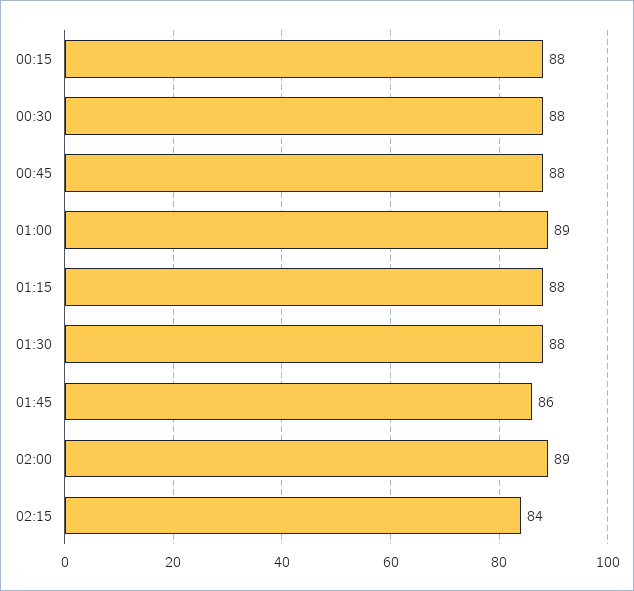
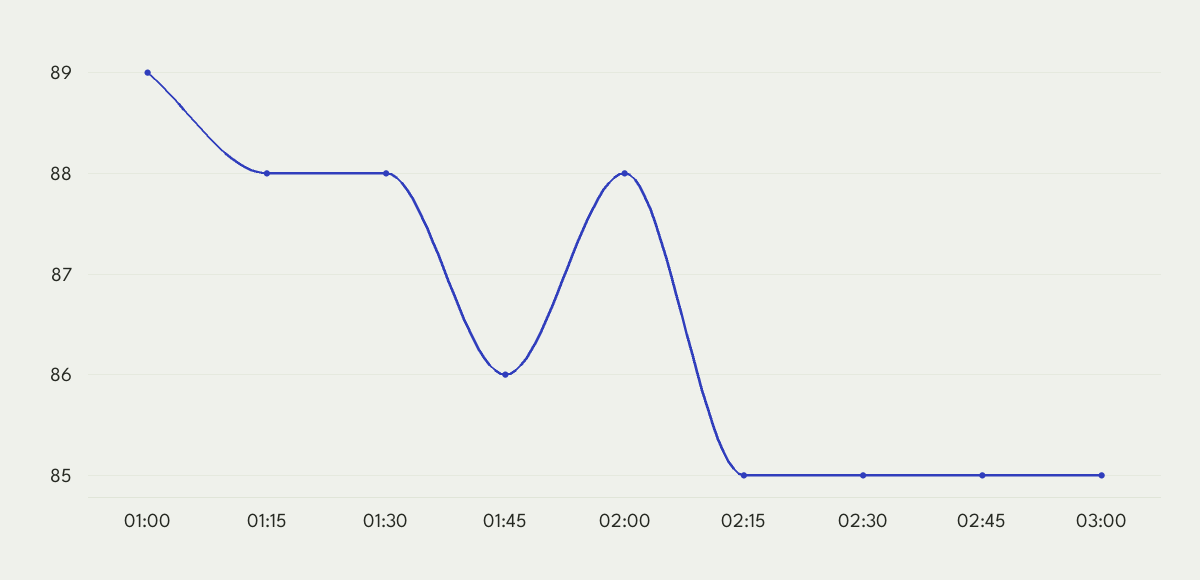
00:15: 88 -> none
00:30: 88 -> none
00:45: 88 -> none
02:00: 89 -> 88
02:15: 84 -> 85
02:30: none -> 85
02:45: none -> 85
03:00: none -> 85

